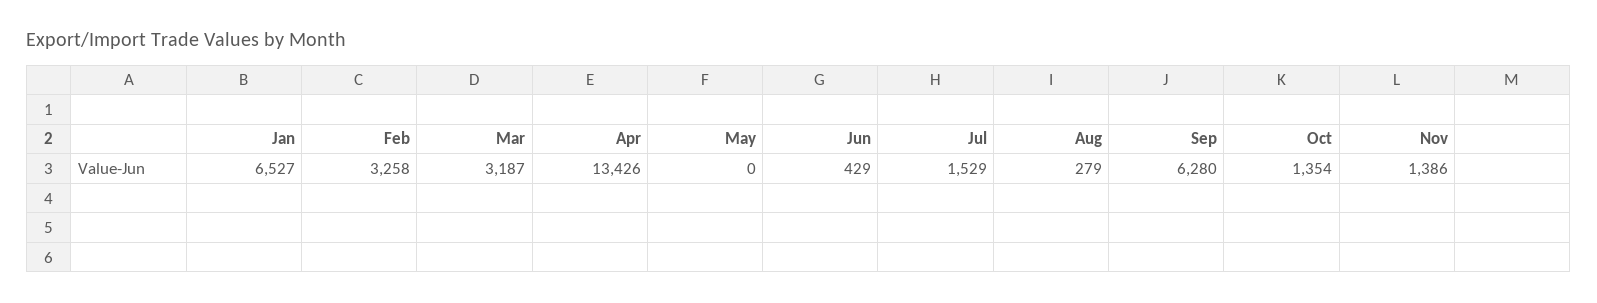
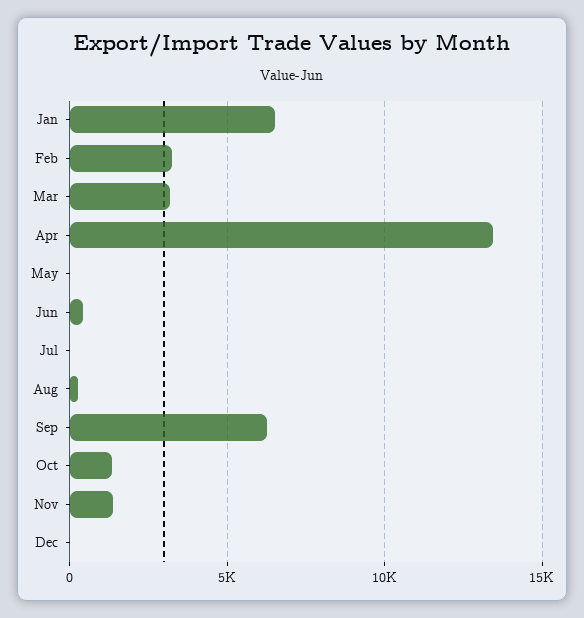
Jul: 1529 -> 0
Dec: none -> 0

